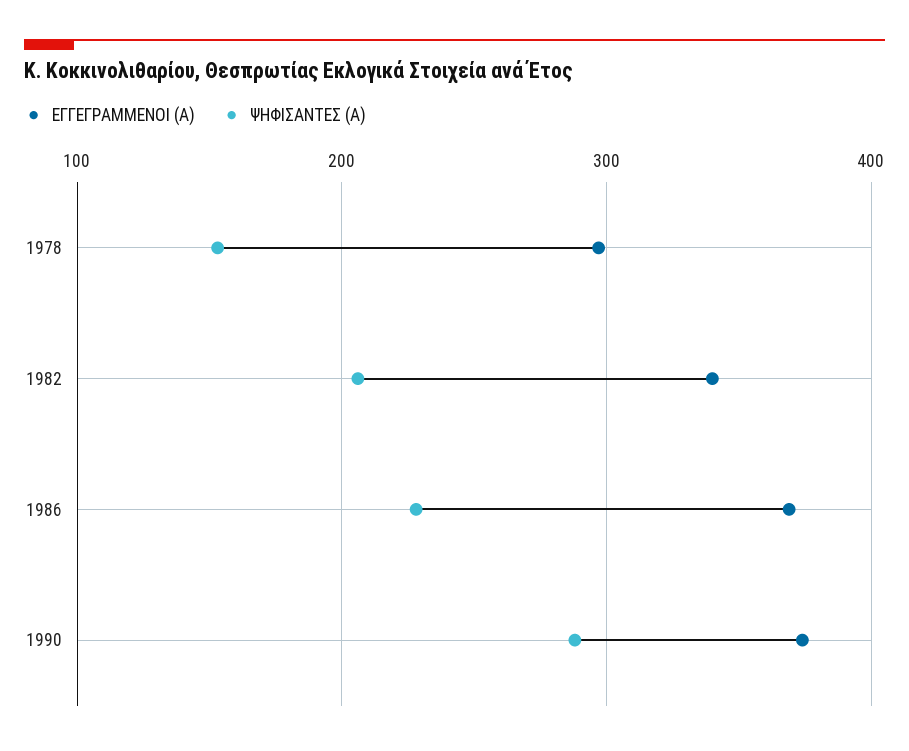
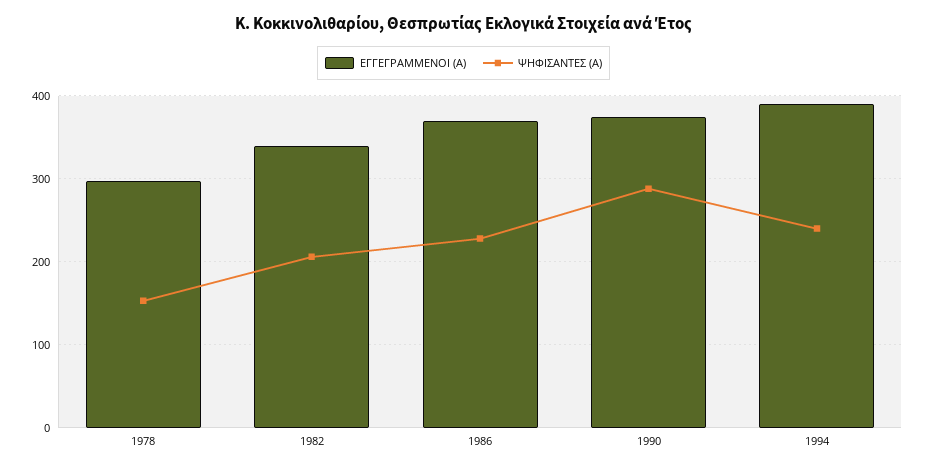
ΕΓΓΕΓΡΑΜΜΕΝΟΙ (Α), 1994: none -> 390
ΨΗΦΙΣΑΝΤΕΣ (Α), 1994: none -> 240

